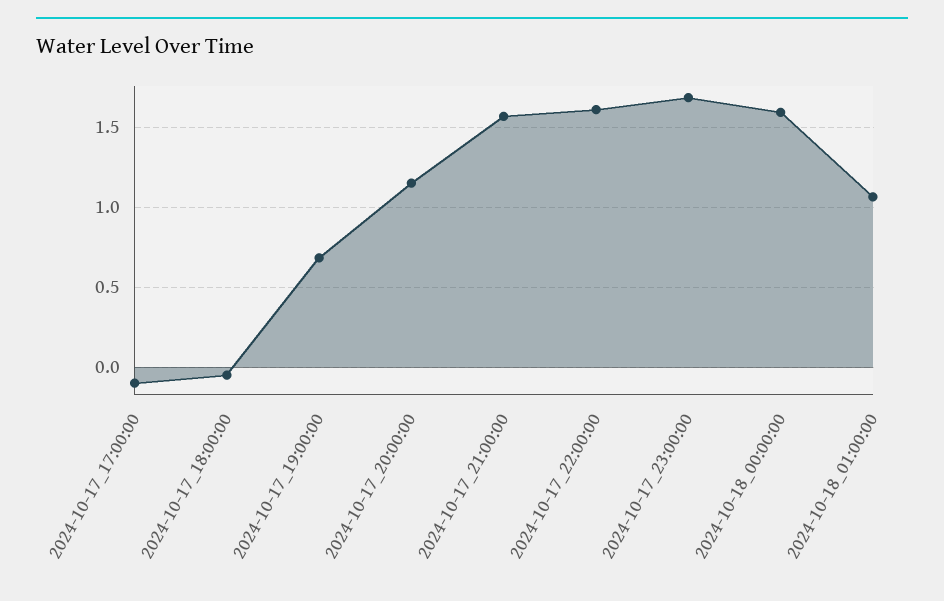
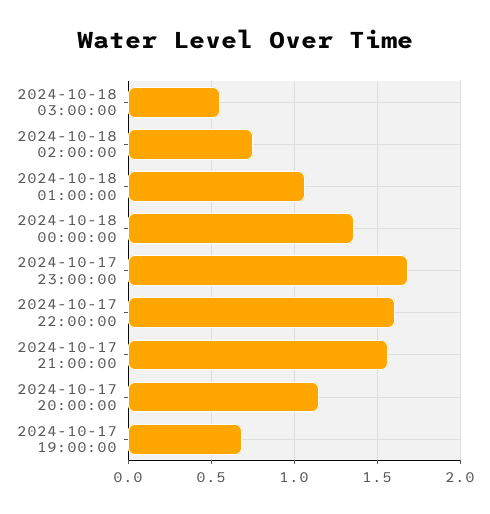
2024-10-17_17:00:00: -0.1 -> none
2024-10-17_18:00:00: -0.05 -> none
2024-10-18_00:00:00: 1.6 -> 1.35
2024-10-18 03:00:00: none -> 0.55
2024-10-18 02:00:00: none -> 0.75

